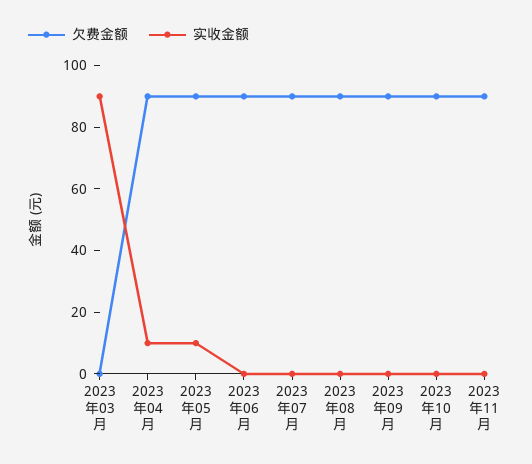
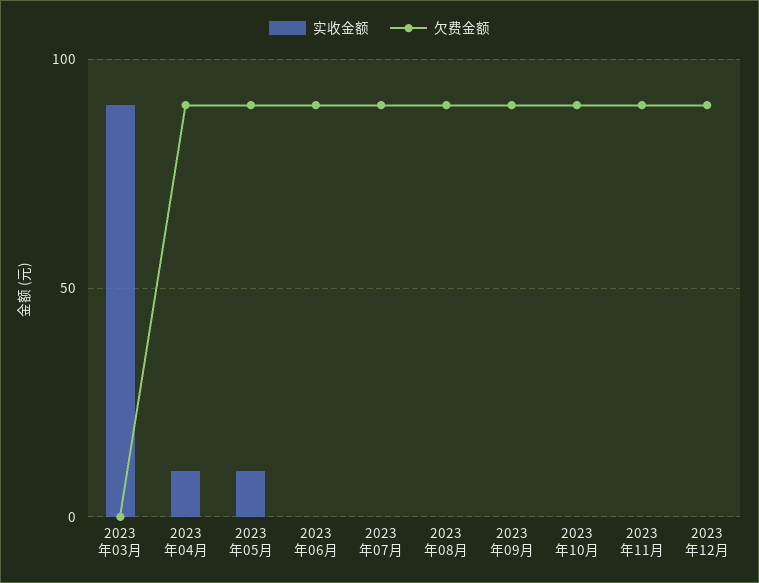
实收金额, 2023年12月: none -> 0
欠费金额, 2023年12月: none -> 90

